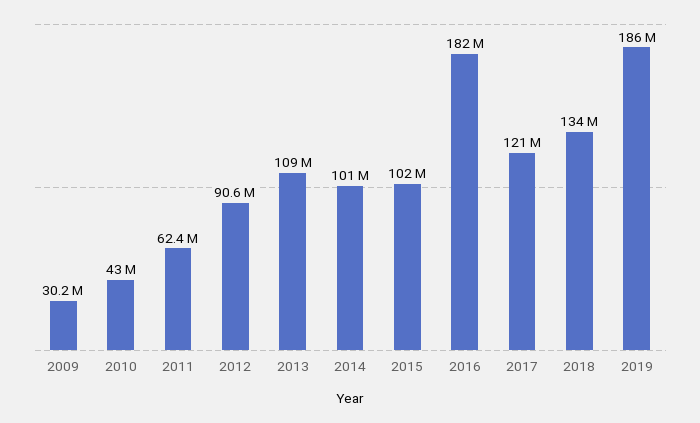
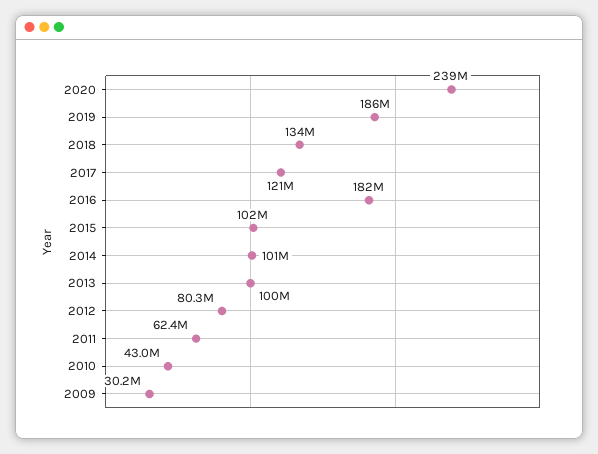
2012: 90600000 -> 80300000
2013: 109000000 -> 100000000
2020: none -> 239000000

